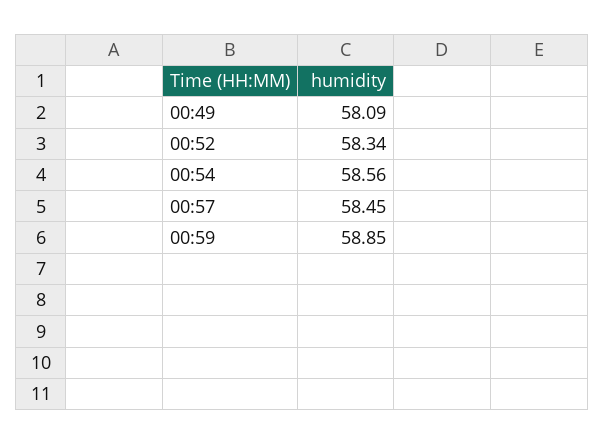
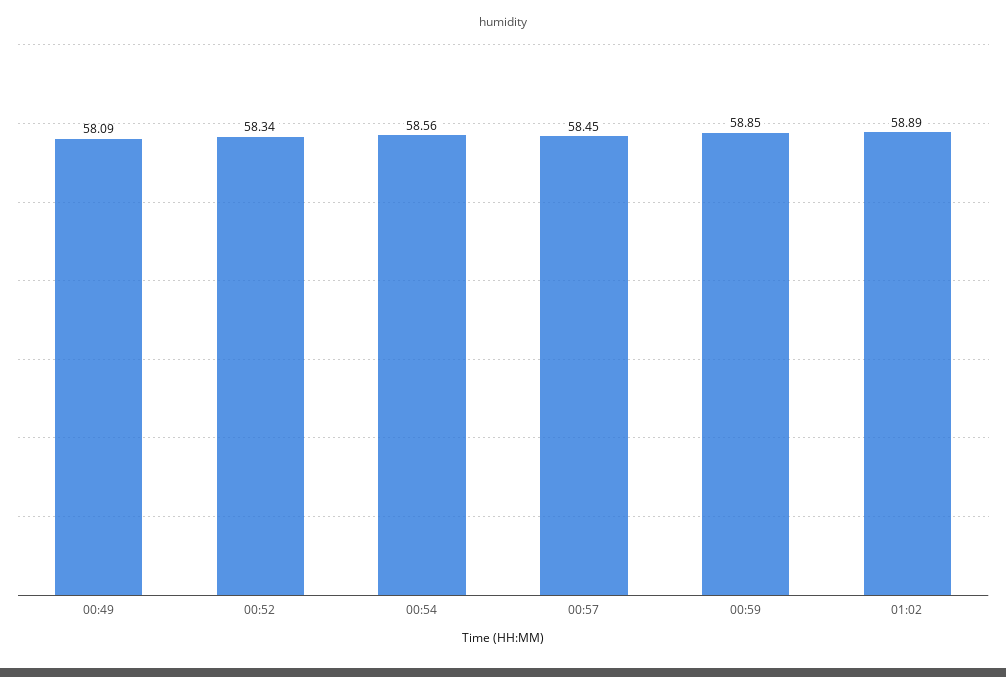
01:02: none -> 58.89

